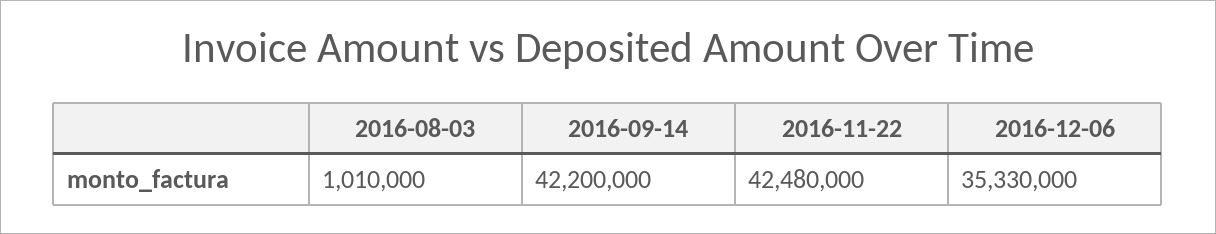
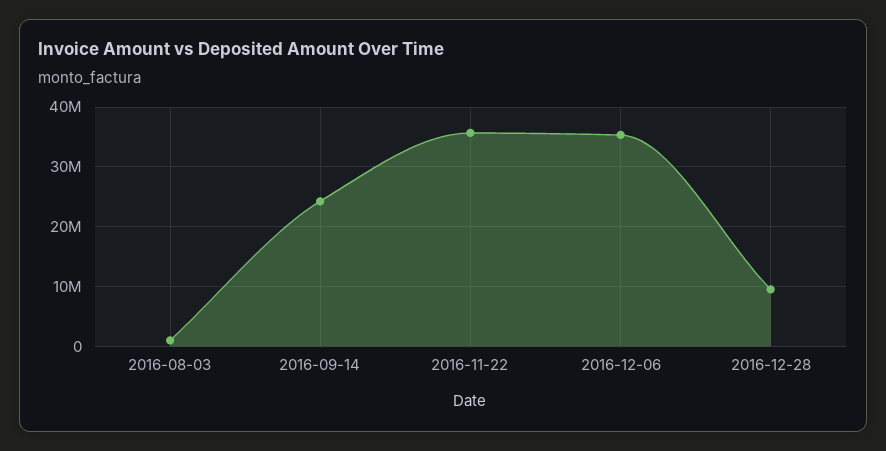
2016-09-14: 42200000 -> 24000000
2016-11-22: 42480000 -> 36000000
2016-12-28: none -> 10000000

